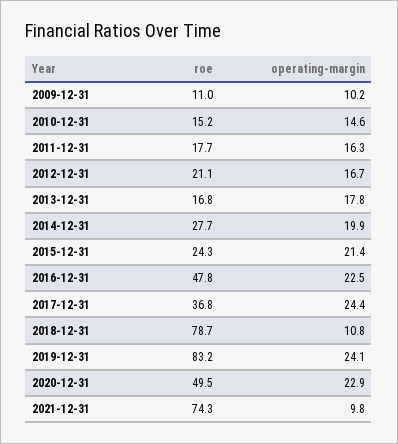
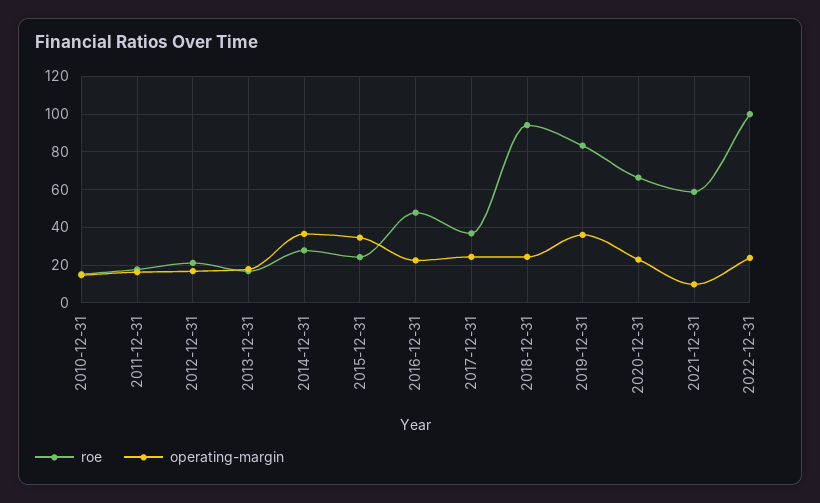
roe, 2009-12-31: 11 -> none
operating-margin, 2009-12-31: 10.2 -> none
operating-margin, 2014-12-31: 19.9 -> 35
operating-margin, 2015-12-31: 21.4 -> 35
roe, 2018-12-31: 78.7 -> 95
operating-margin, 2018-12-31: 10.8 -> 25
operating-margin, 2019-12-31: 24.1 -> 35
roe, 2020-12-31: 49.5 -> 65
roe, 2021-12-31: 74.3 -> 60
roe, 2022-12-31: none -> 100
operating-margin, 2022-12-31: none -> 25

